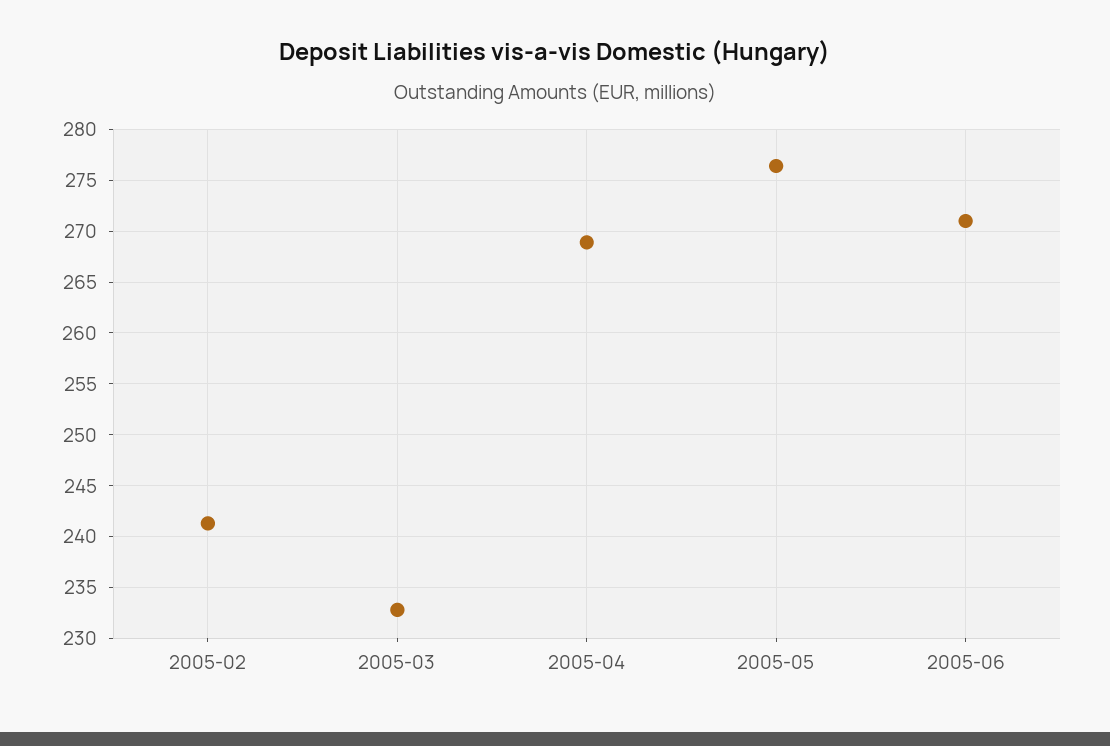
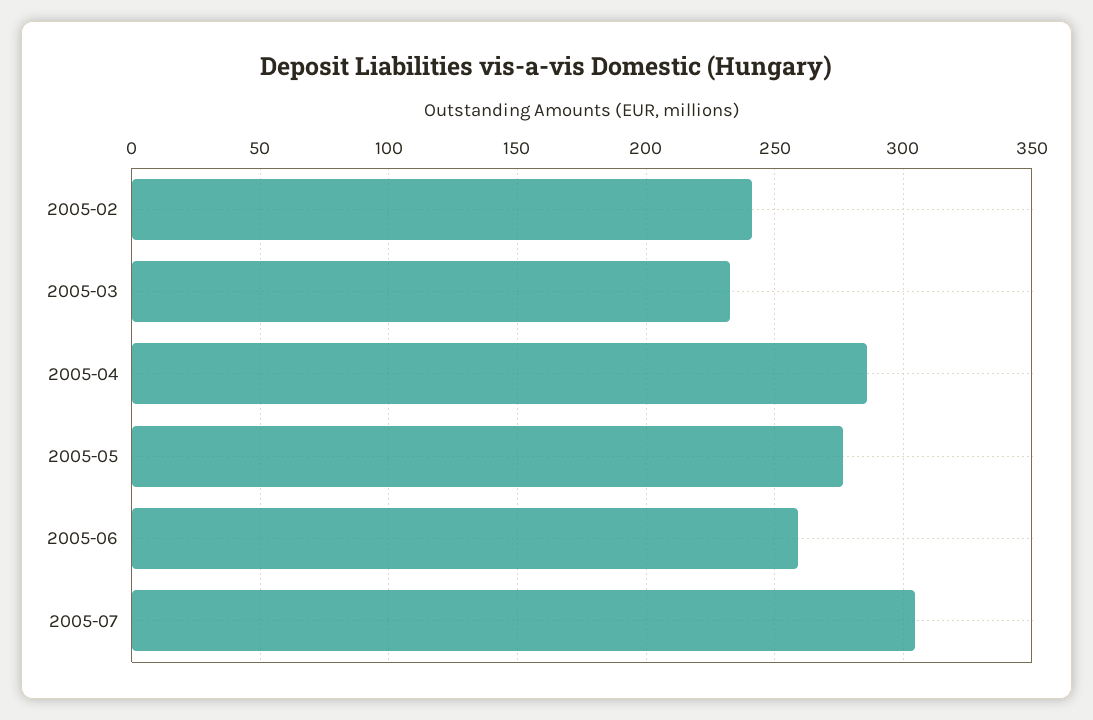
2005-04: 269 -> 285
2005-06: 271 -> 260
2005-07: none -> 305

